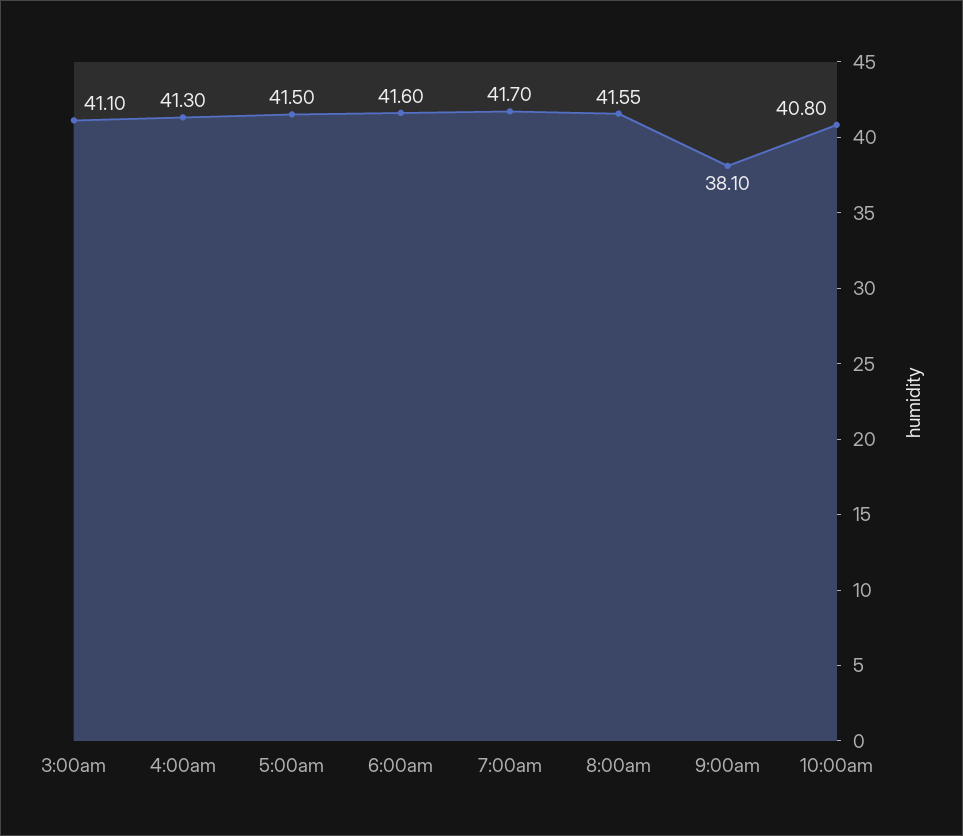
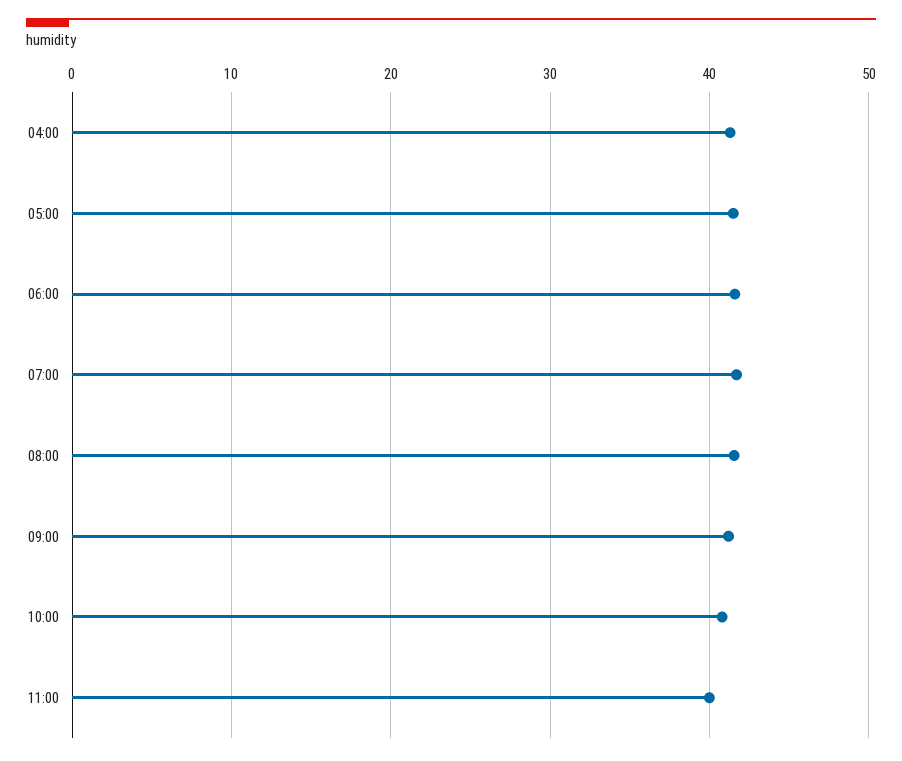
3:00am: 41.1 -> none
9:00am: 38.1 -> 41
11:00: none -> 40

